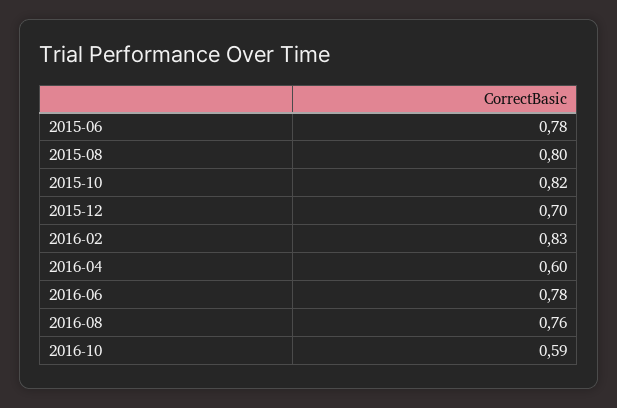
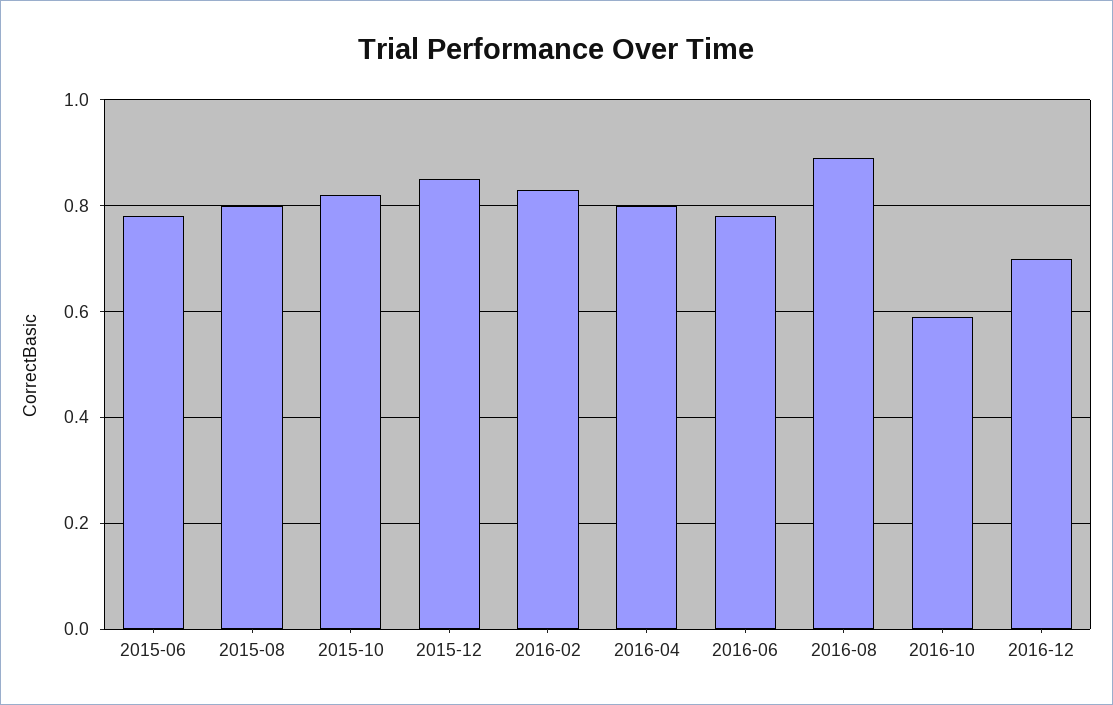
2015-12: 0.7 -> 0.85
2016-04: 0.6 -> 0.8
2016-08: 0.76 -> 0.9
2016-12: none -> 0.7

